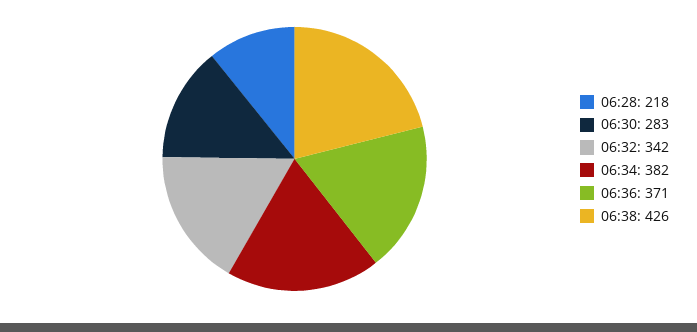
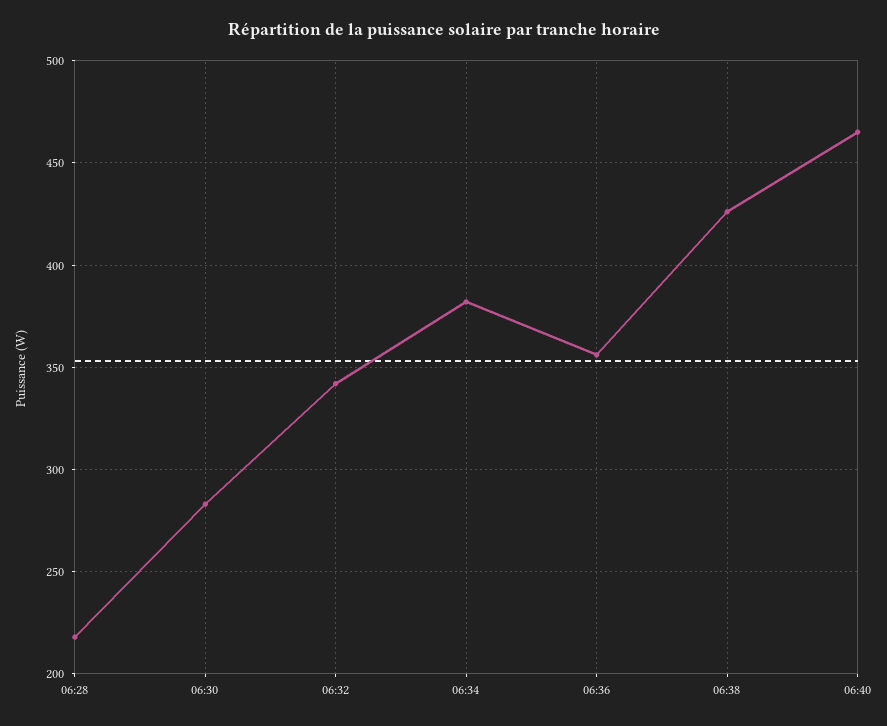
06:36: 371 -> 355
06:40: none -> 465

